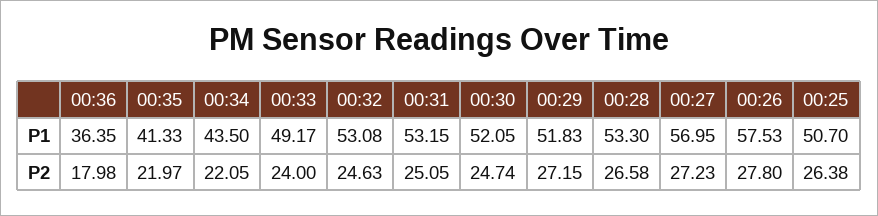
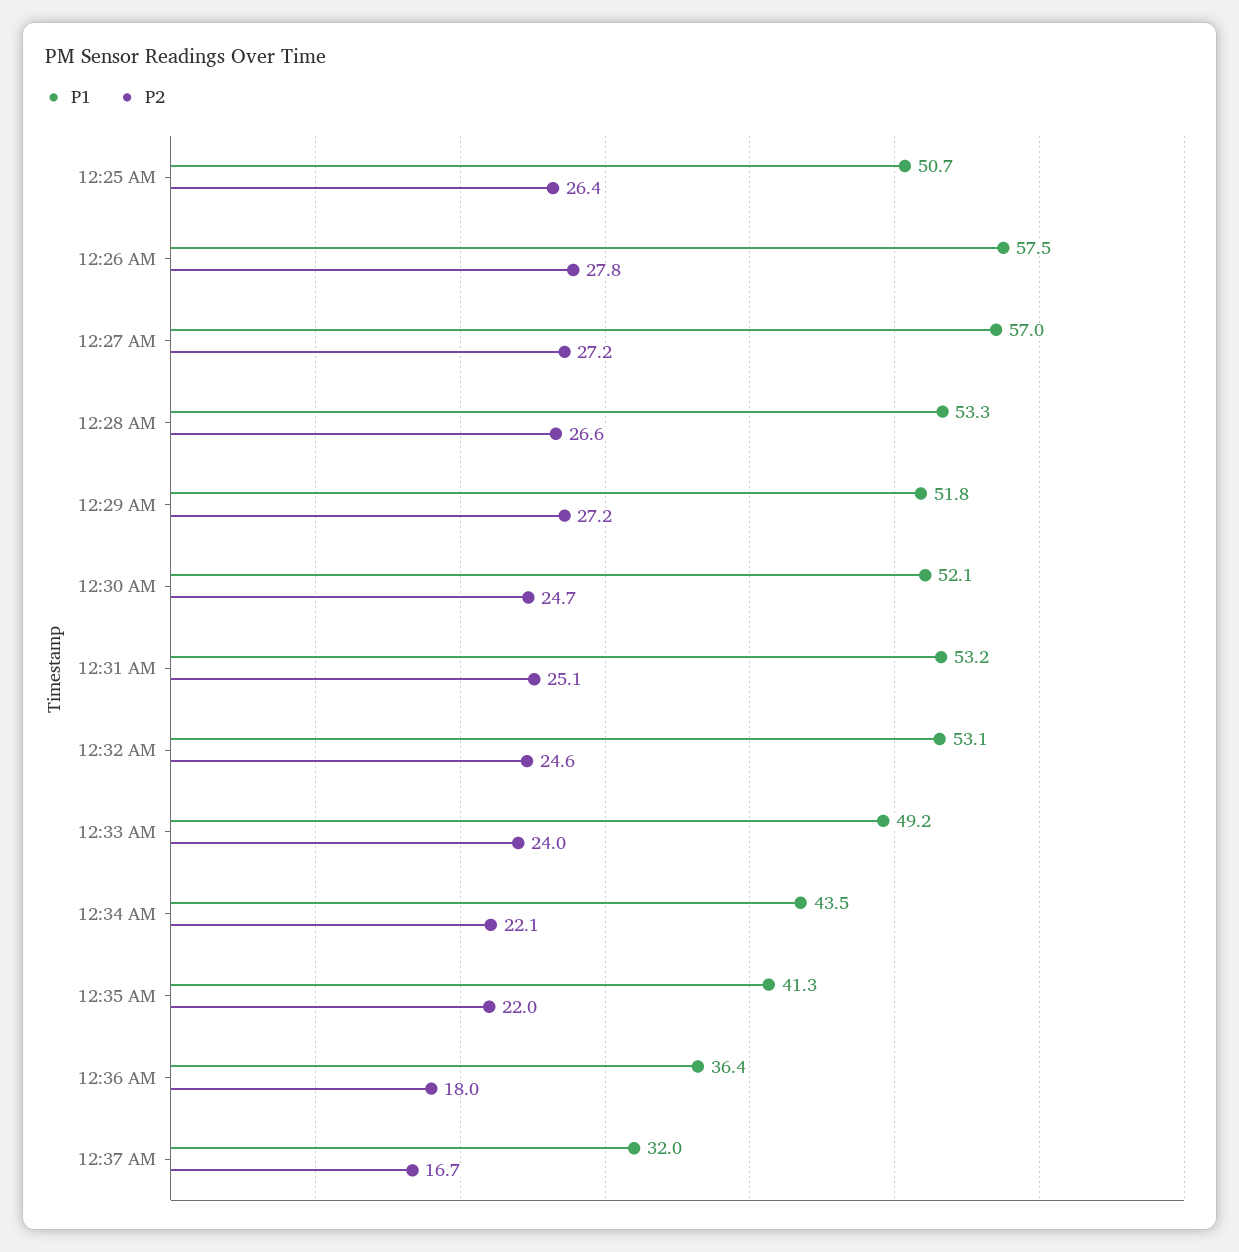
P1, 12:37 AM: none -> 32
P2, 12:37 AM: none -> 16.7

